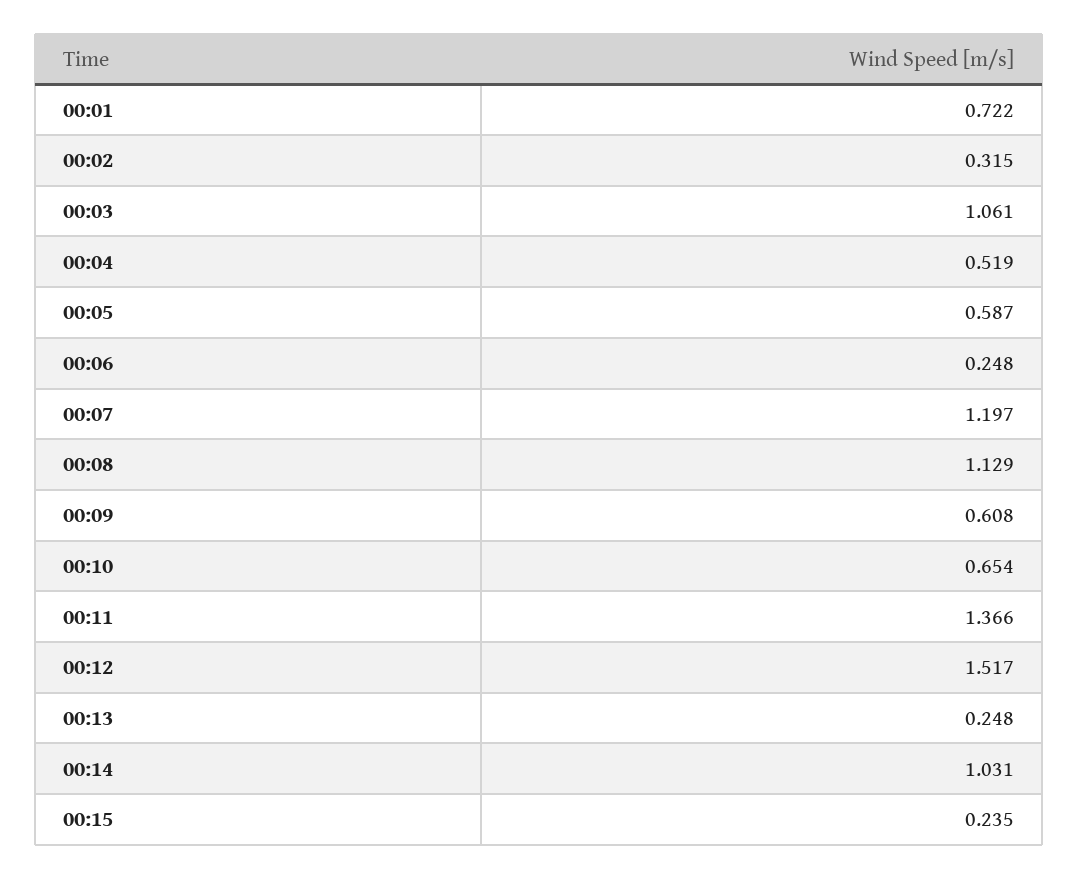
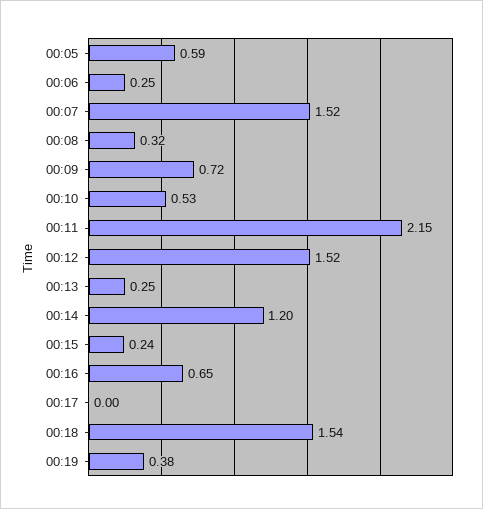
00:01: 0.722 -> none
00:02: 0.315 -> none
00:03: 1.061 -> none
00:04: 0.519 -> none
00:07: 1.197 -> 1.52
00:08: 1.129 -> 0.32
00:09: 0.608 -> 0.72
00:10: 0.654 -> 0.53
00:11: 1.366 -> 2.15
00:14: 1.031 -> 1.2
00:16: none -> 0.65
00:17: none -> 0
00:18: none -> 1.54
00:19: none -> 0.38

